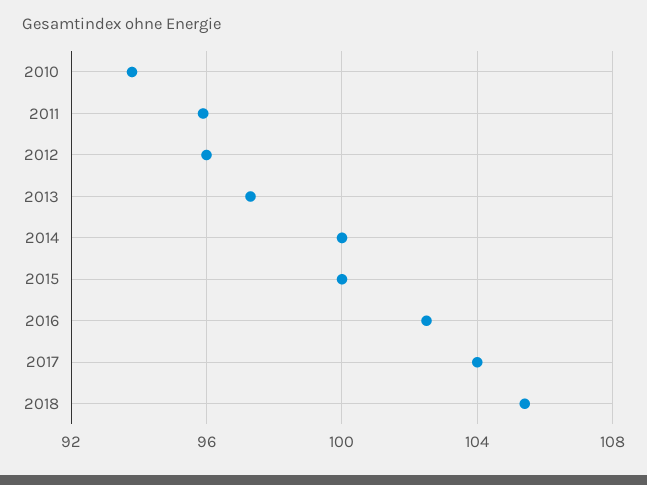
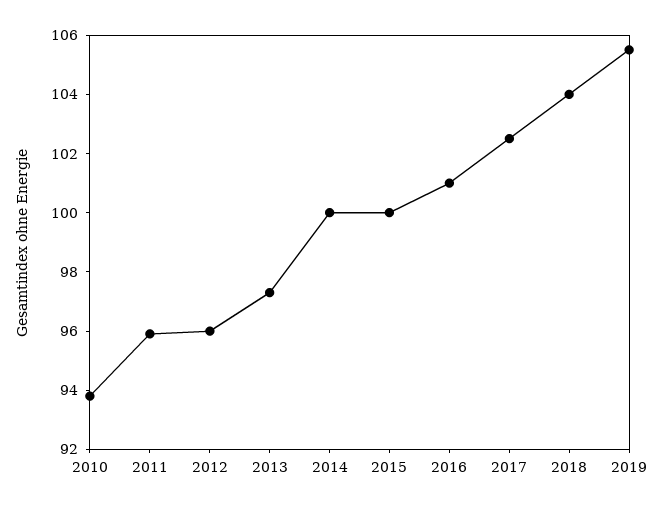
2016: 102.5 -> 101
2017: 104 -> 102.5
2018: 105.5 -> 104
2019: none -> 105.5

